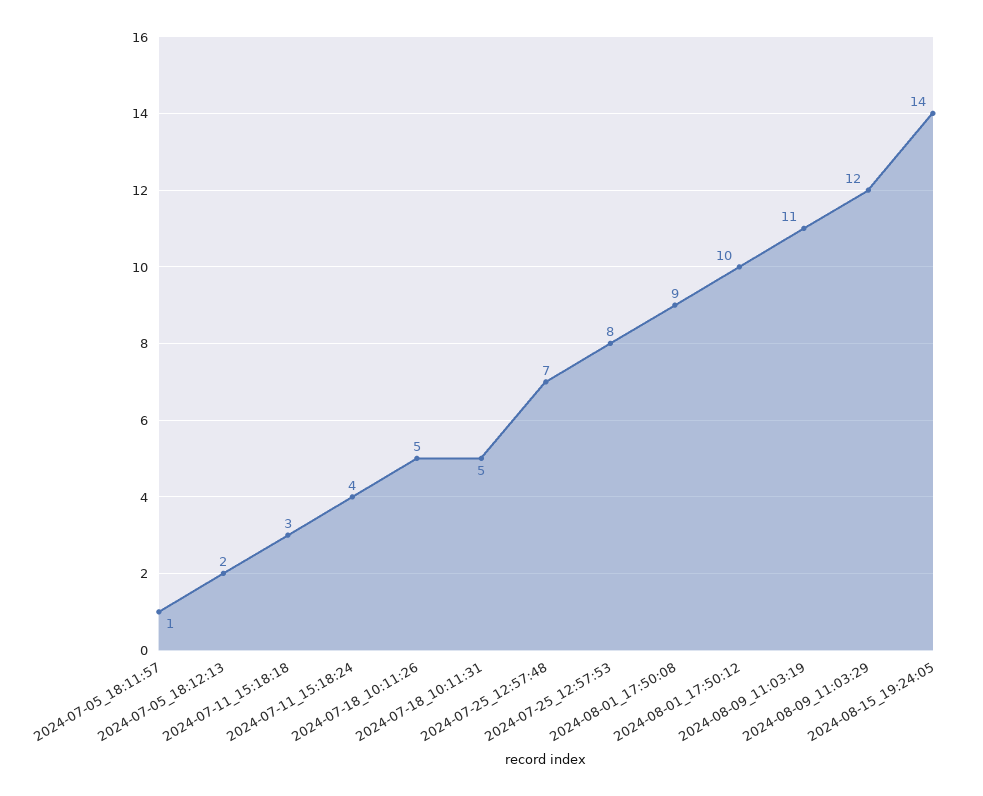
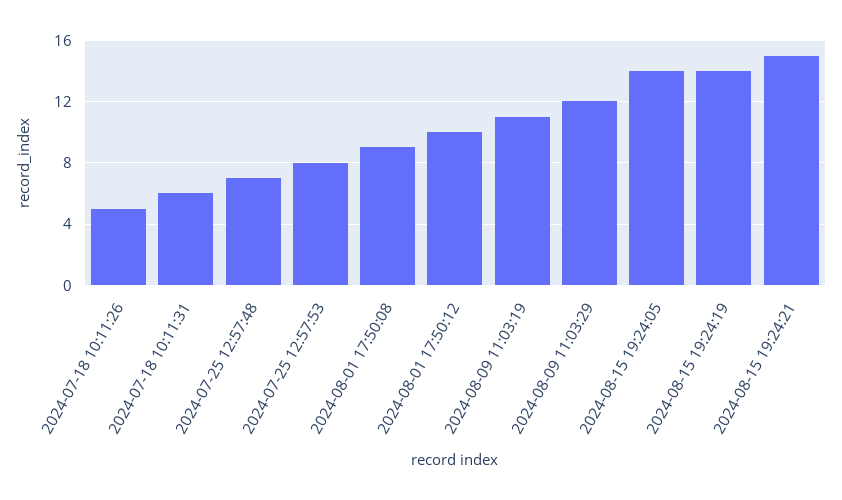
2024-07-05_18:11:57: 1 -> none
2024-07-05_18:12:13: 2 -> none
2024-07-11_15:18:18: 3 -> none
2024-07-11_15:18:24: 4 -> none
2024-07-18_10:11:31: 5 -> 6
2024-08-15 19:24:19: none -> 14
2024-08-15 19:24:21: none -> 15

